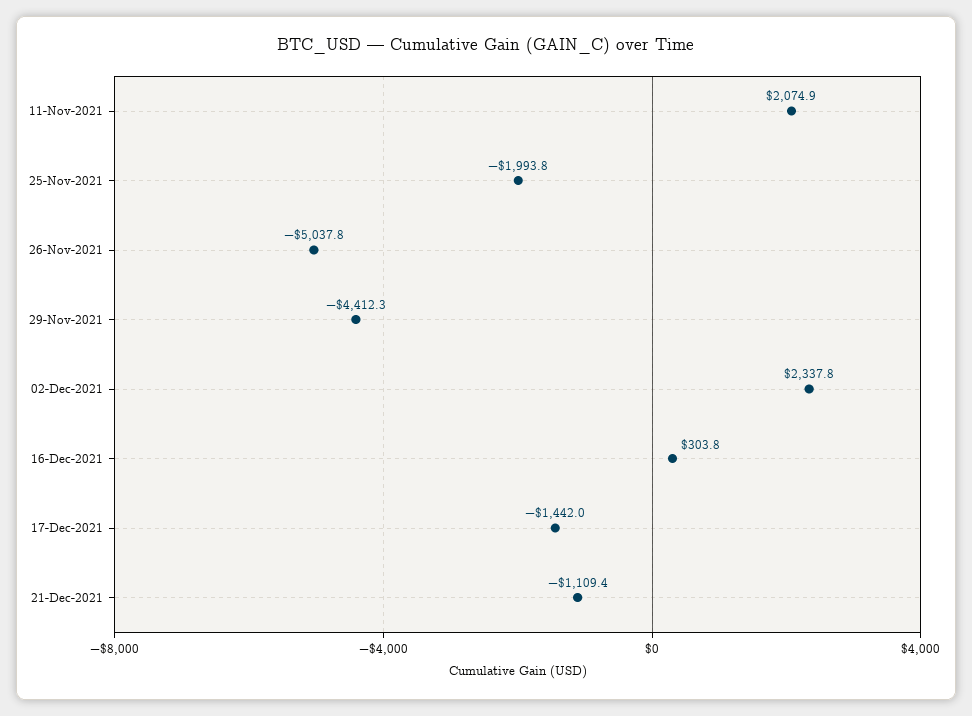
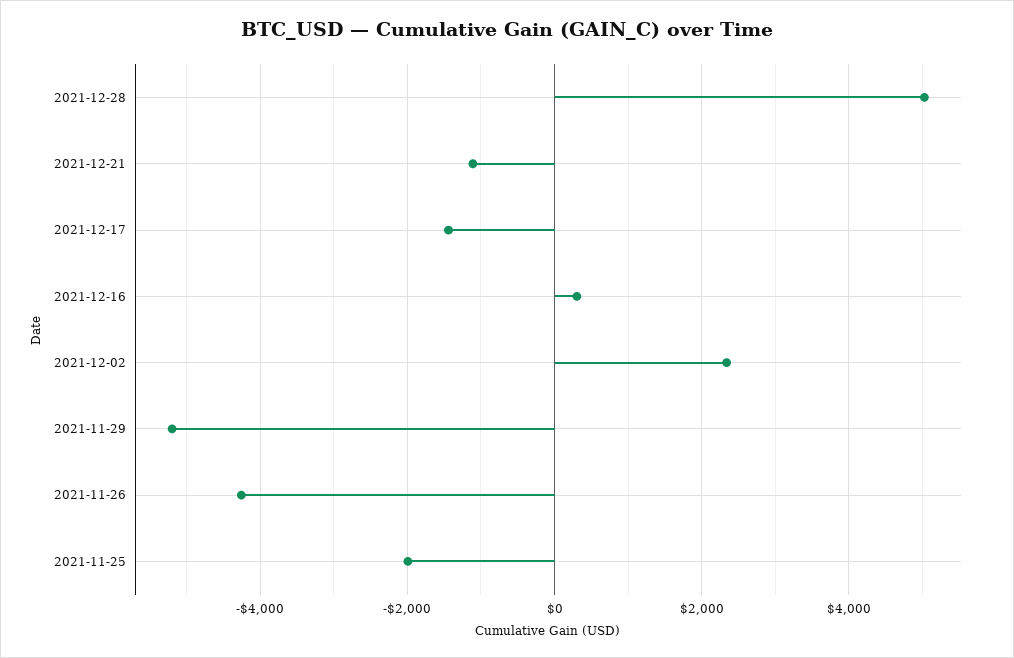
11-Nov-2021: 2074.9 -> none
26-Nov-2021: -5037.8 -> -4200
29-Nov-2021: -4412.3 -> -5200
2021-12-28: none -> 5000

